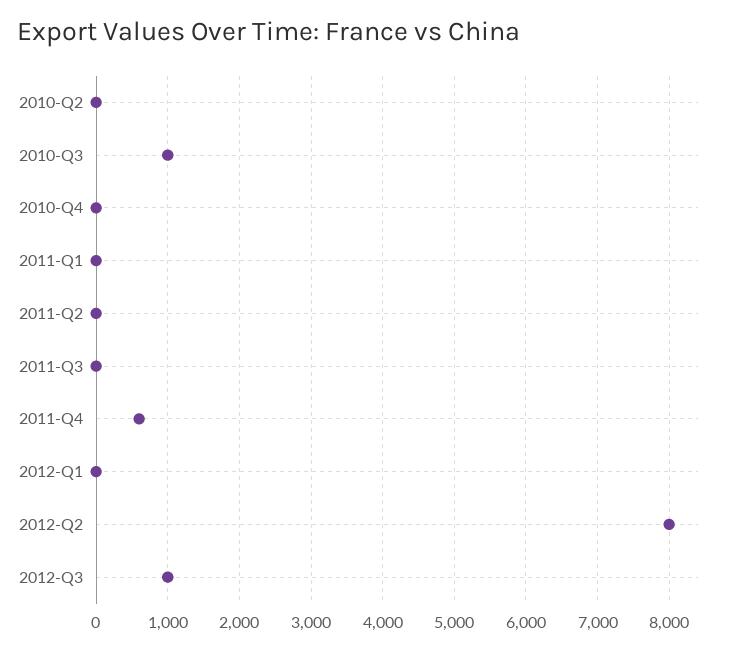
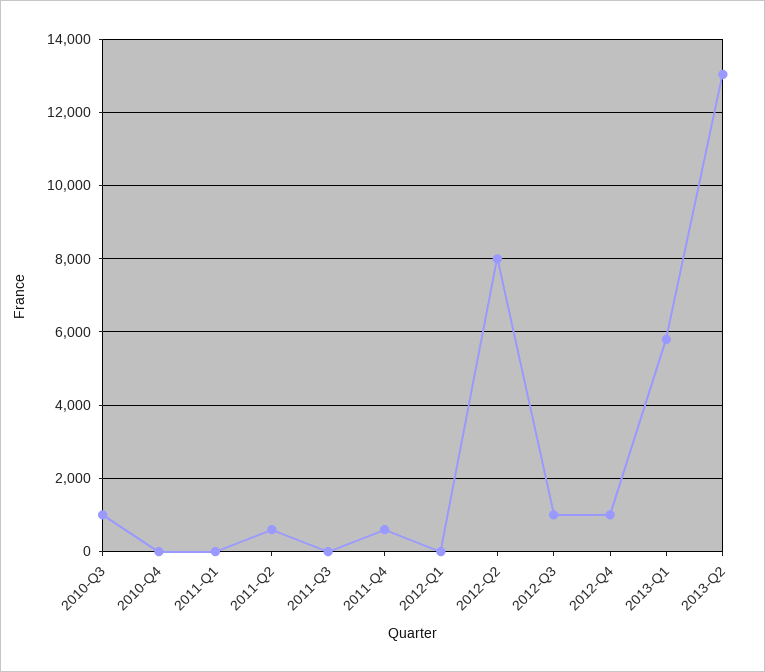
2010-Q2: 0 -> none
2011-Q2: 0 -> 600
2012-Q4: none -> 1000
2013-Q1: none -> 5800
2013-Q2: none -> 13000

